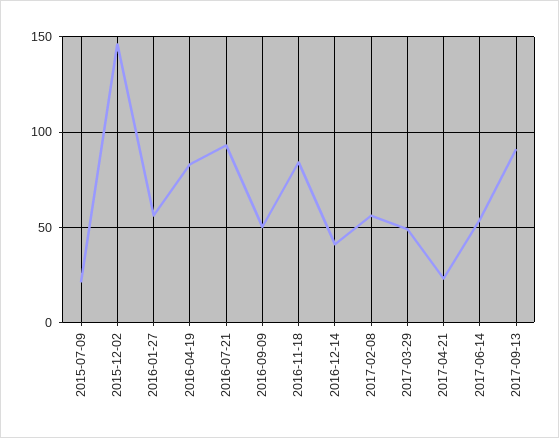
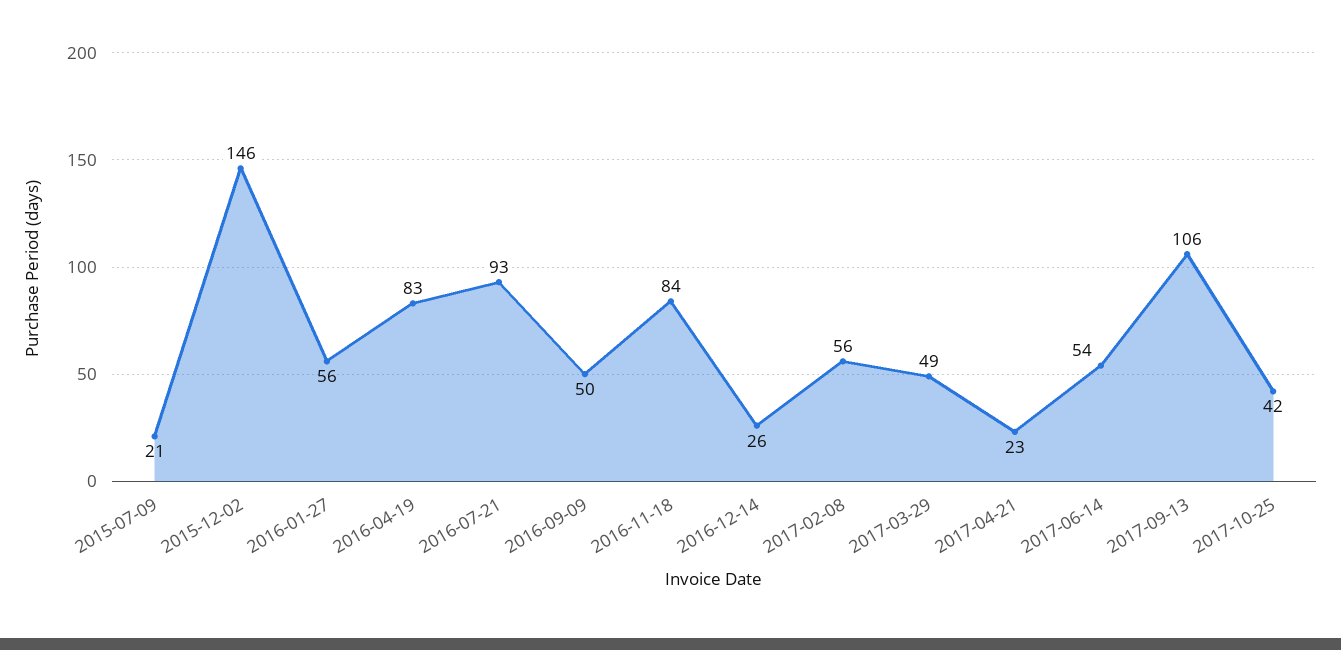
2016-12-14: 40 -> 26
2017-09-13: 90 -> 106
2017-10-25: none -> 42

